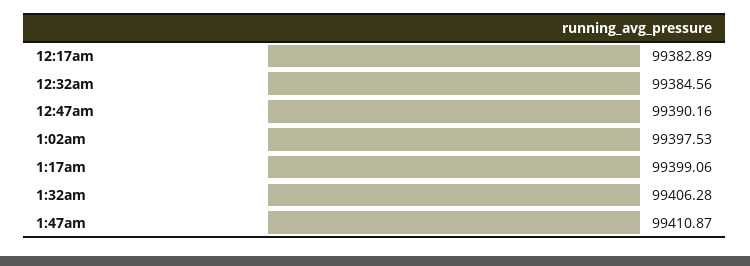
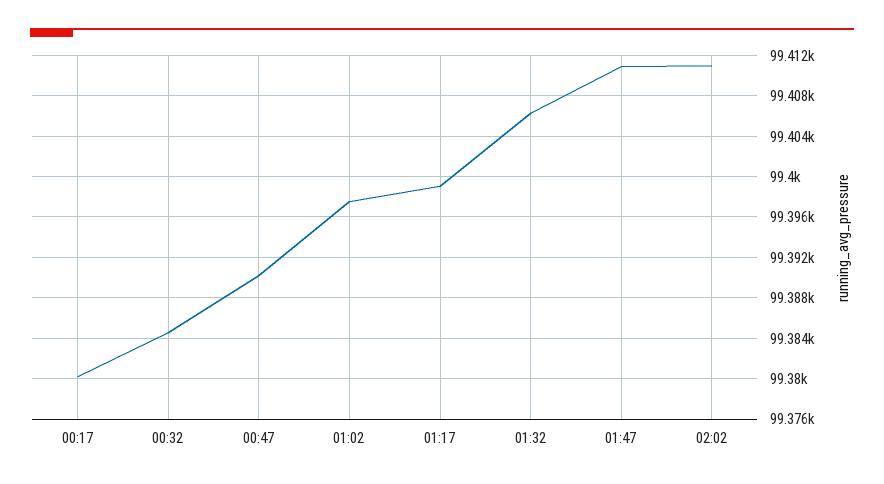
12:17am: 99382.89 -> 99380
02:02: none -> 99411

